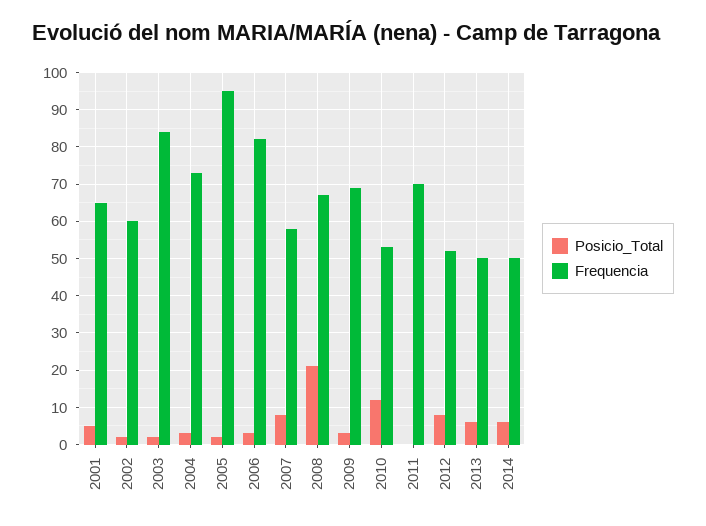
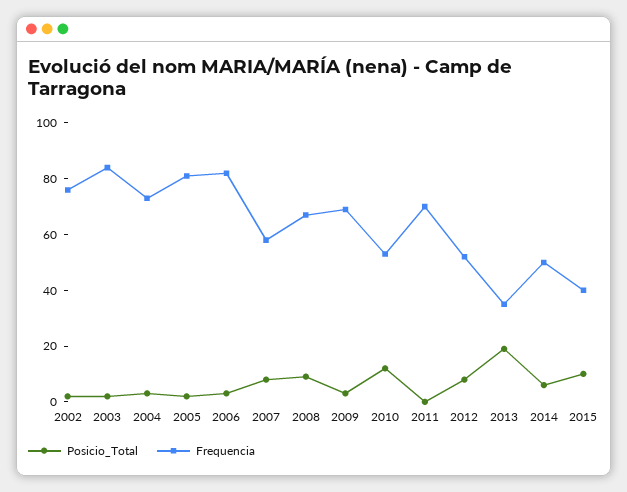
Posicio_Total, 2001: 5 -> none
Frequencia, 2001: 65 -> none
Frequencia, 2002: 60 -> 75
Frequencia, 2005: 95 -> 80
Posicio_Total, 2008: 20 -> 10
Posicio_Total, 2013: 5 -> 20
Frequencia, 2013: 50 -> 35
Posicio_Total, 2015: none -> 10
Frequencia, 2015: none -> 40

